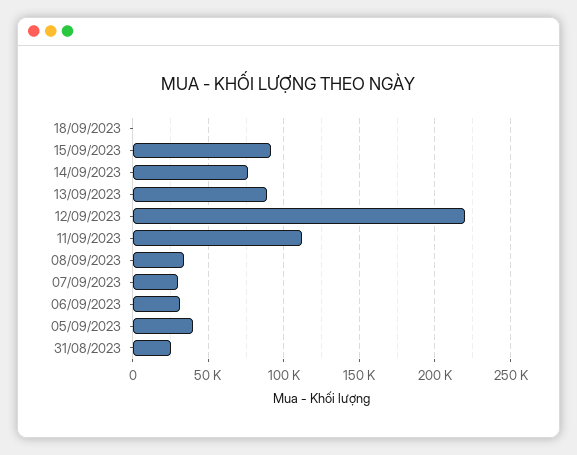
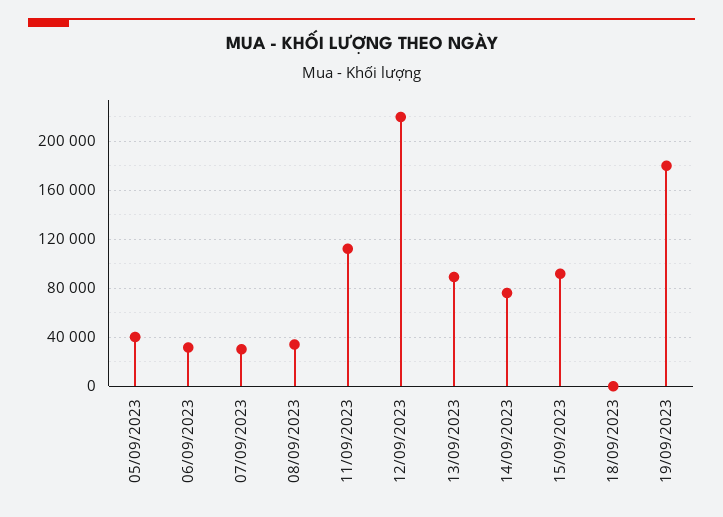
31/08/2023: 25000 -> none
19/09/2023: none -> 180000

